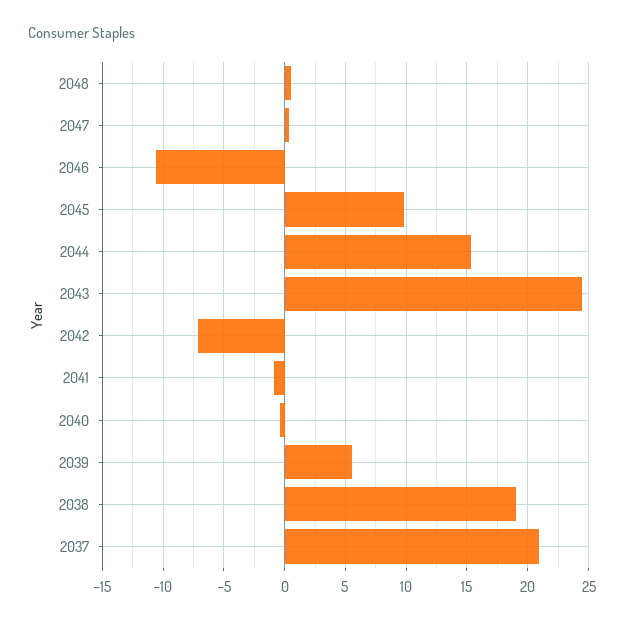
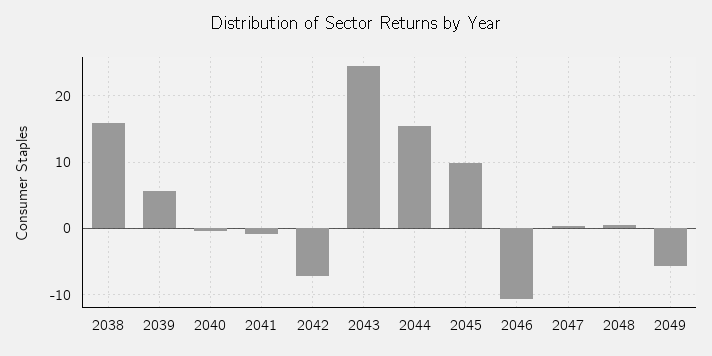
2038: 19 -> 16
2037: 21 -> none
2049: none -> -6

